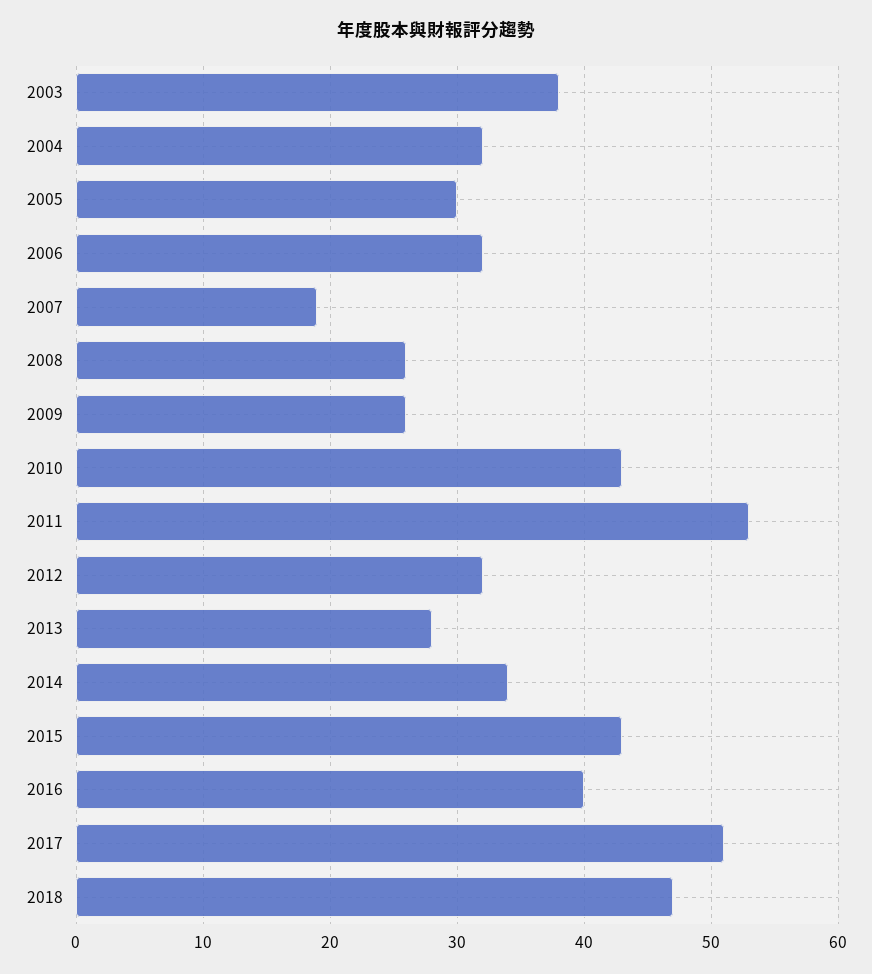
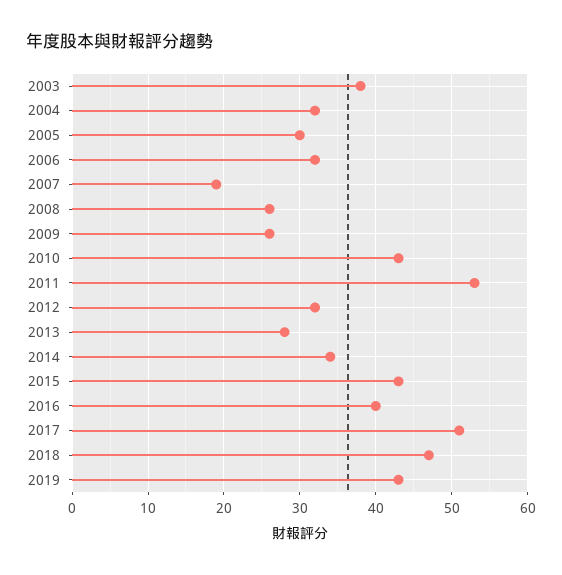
2019: none -> 43

